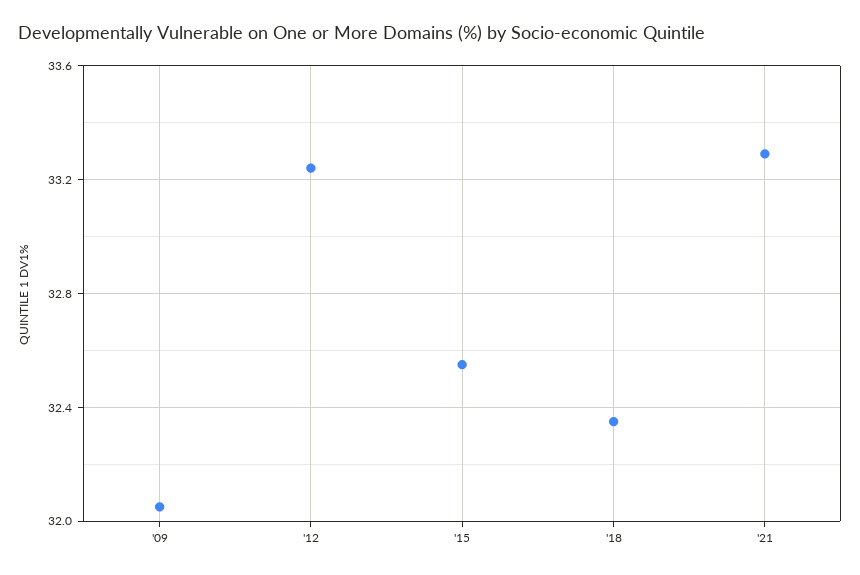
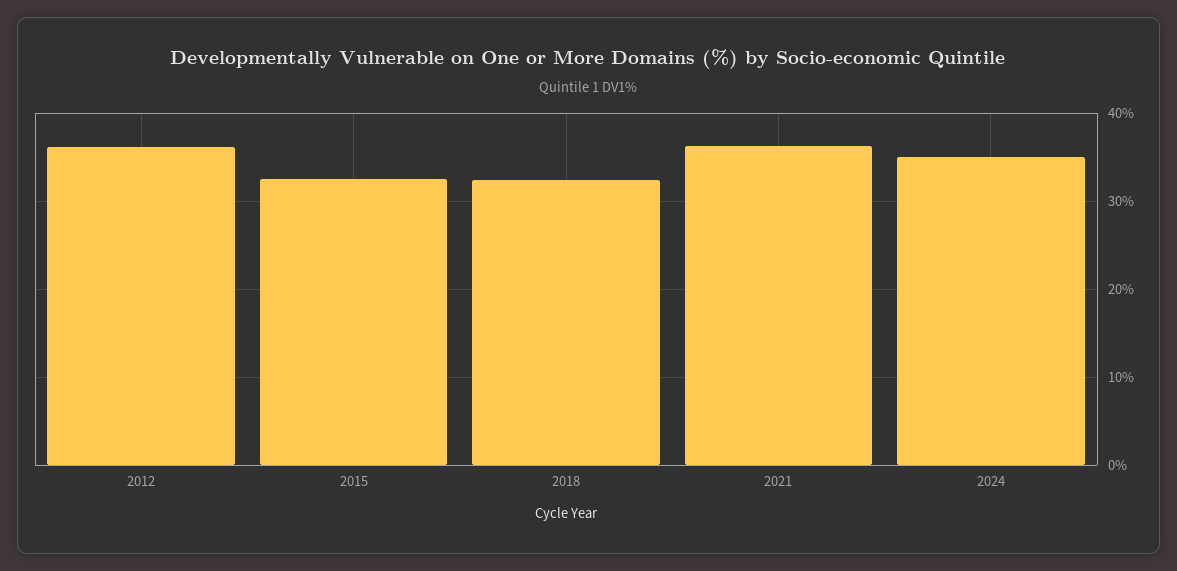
'09: 32.05 -> none
'12: 33.25 -> 36
'21: 33.3 -> 36
2024: none -> 35

